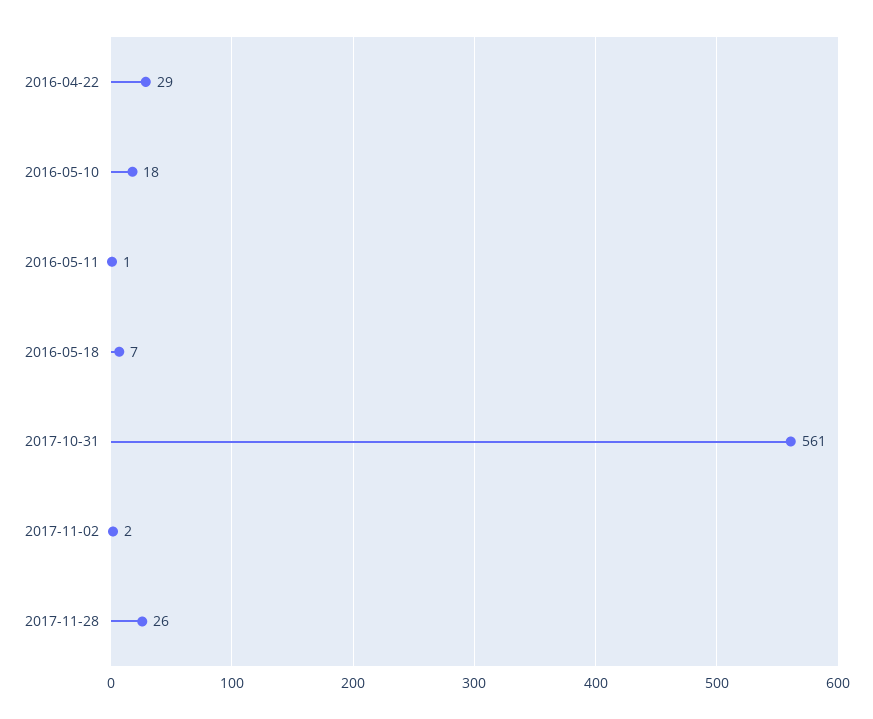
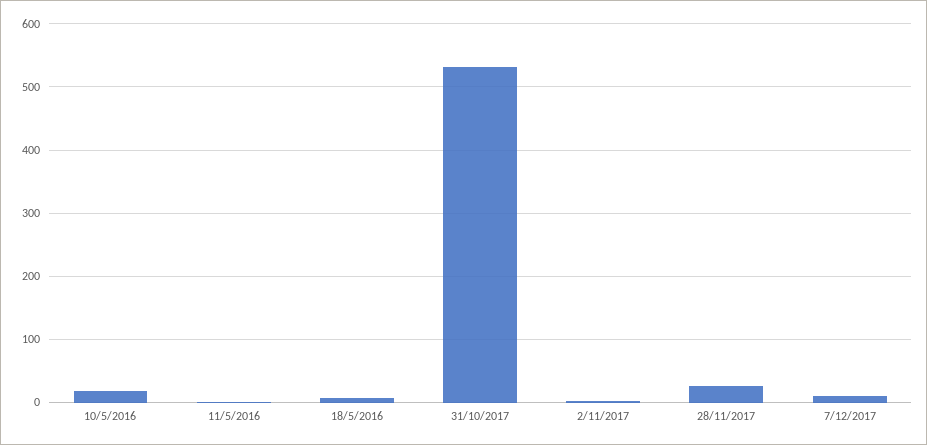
2016-04-22: 29 -> none
2017-10-31: 561 -> 530
7/12/2017: none -> 10

